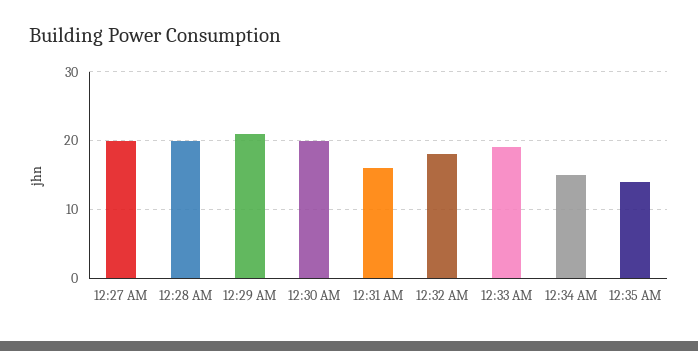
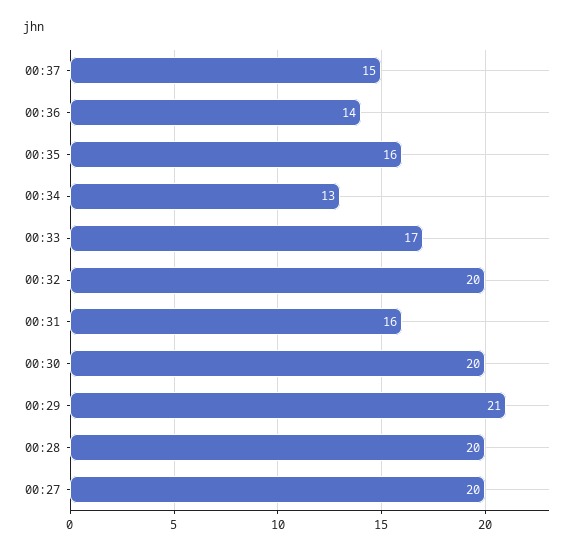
12:32 AM: 18 -> 20
12:33 AM: 19 -> 17
12:34 AM: 15 -> 13
12:35 AM: 14 -> 16
00:37: none -> 15
00:36: none -> 14

